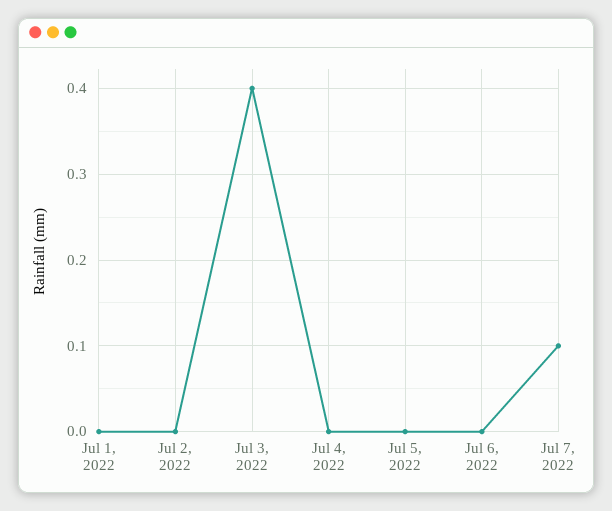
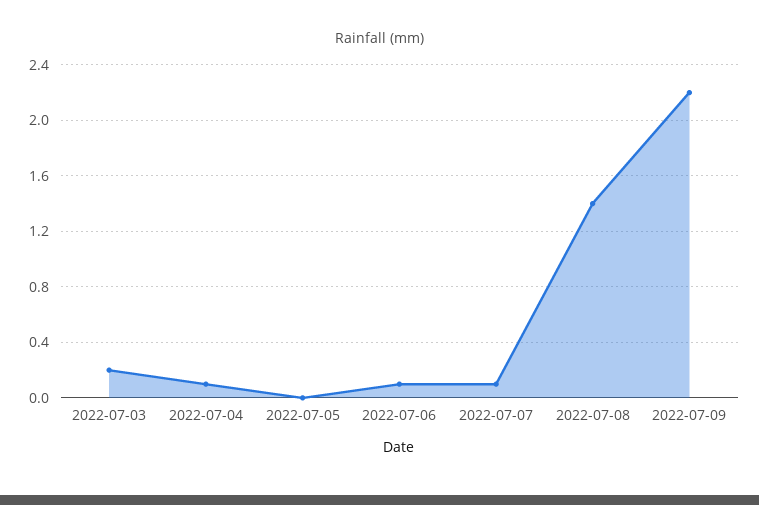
Jul 1, 2022: 0 -> none
Jul 2, 2022: 0 -> none
Jul 3, 2022: 0.4 -> 0.2
Jul 4, 2022: 0 -> 0.1
Jul 6, 2022: 0 -> 0.1
2022-07-08: none -> 1.4
2022-07-09: none -> 2.2

